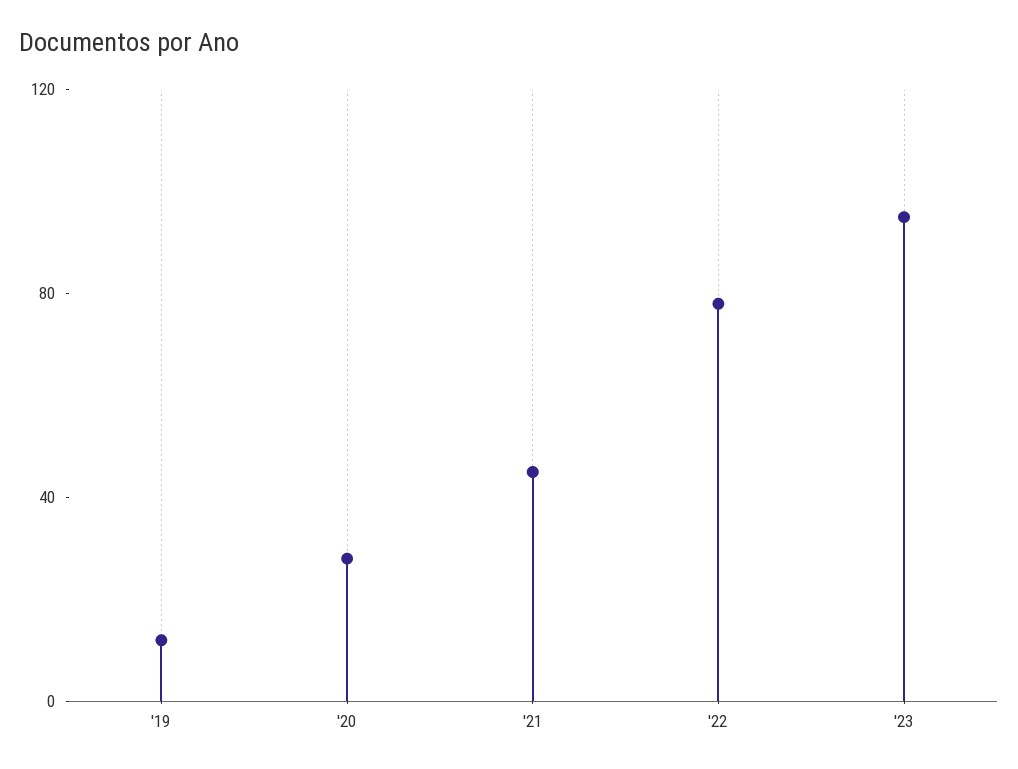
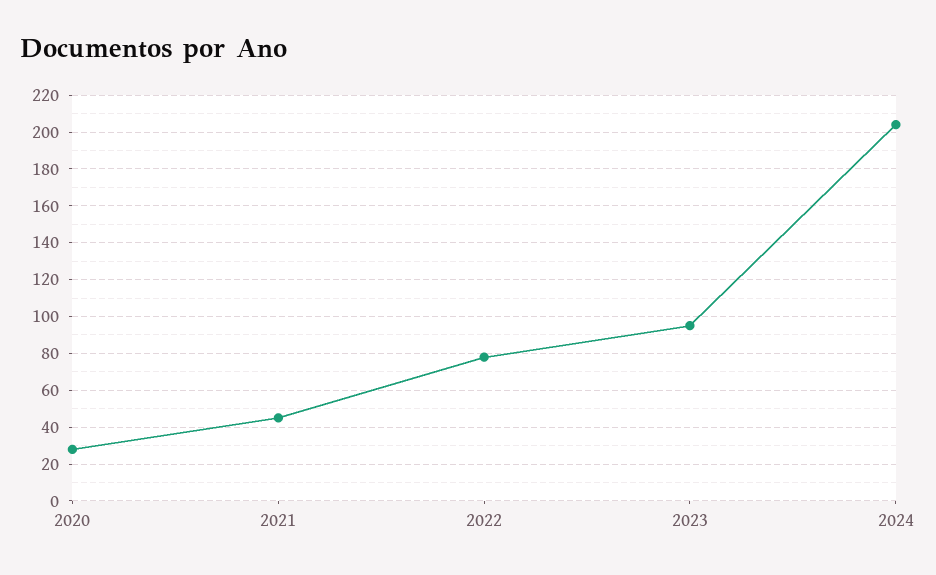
'19: 10 -> none
2024: none -> 205

